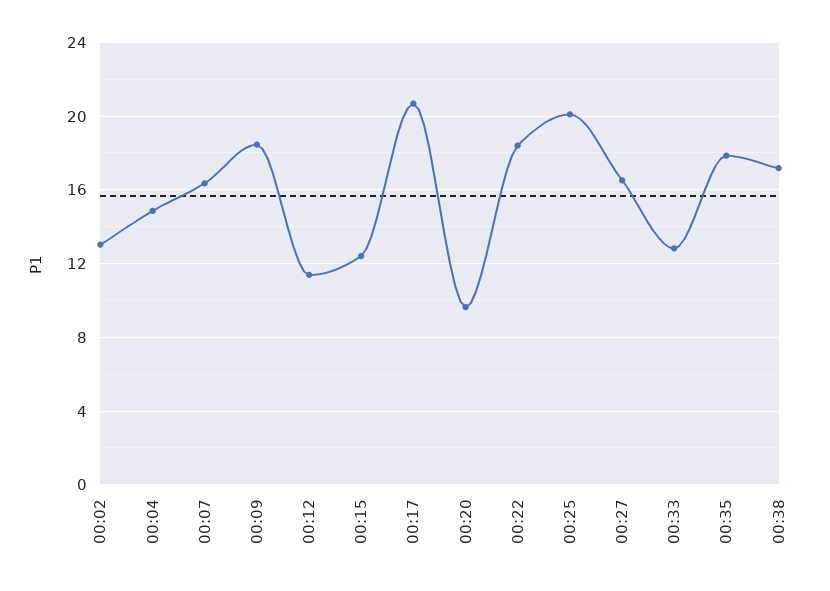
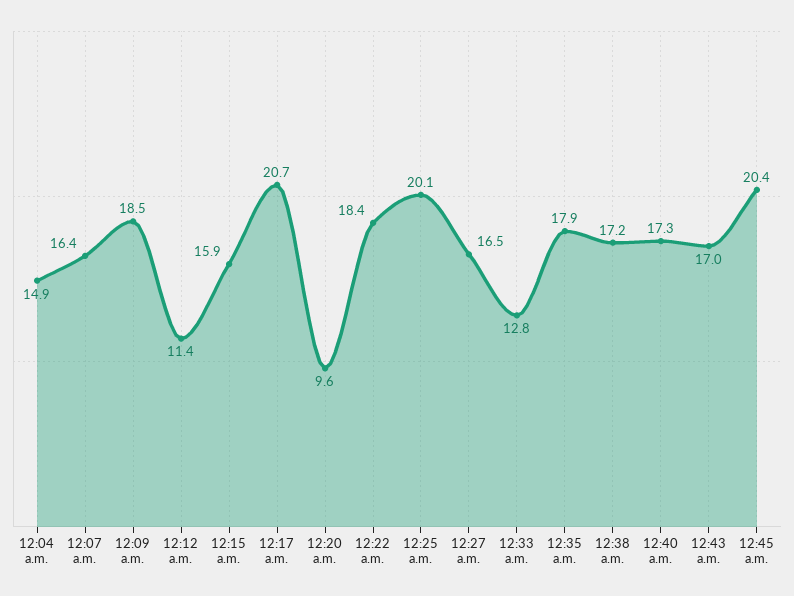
00:02: 13 -> none
00:15: 12.5 -> 15.9
12:40 a.m.: none -> 17.3
12:43 a.m.: none -> 17
12:45 a.m.: none -> 20.4

